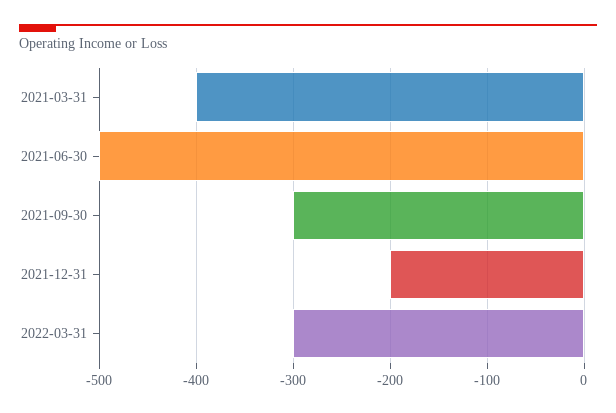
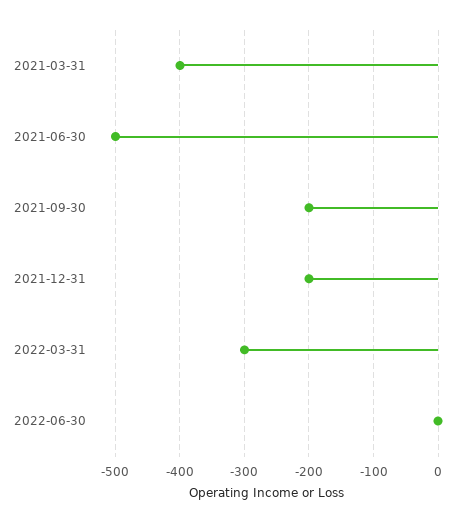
2021-09-30: -300 -> -200
2022-06-30: none -> 0

